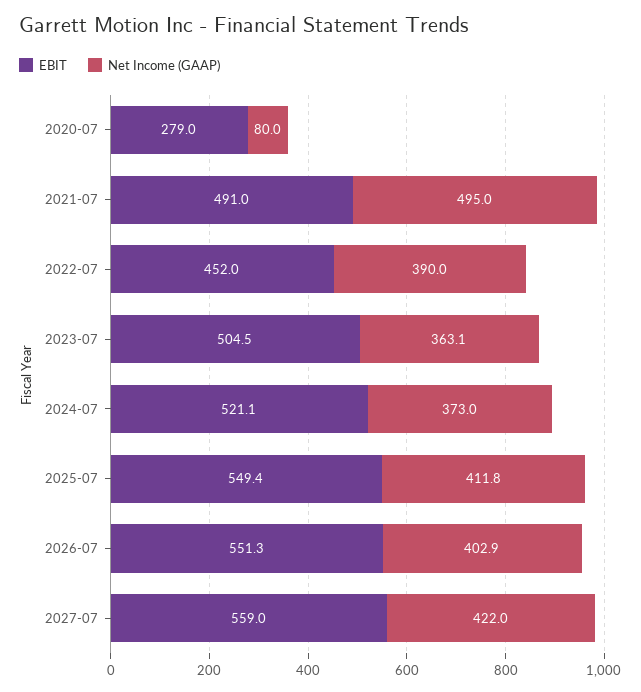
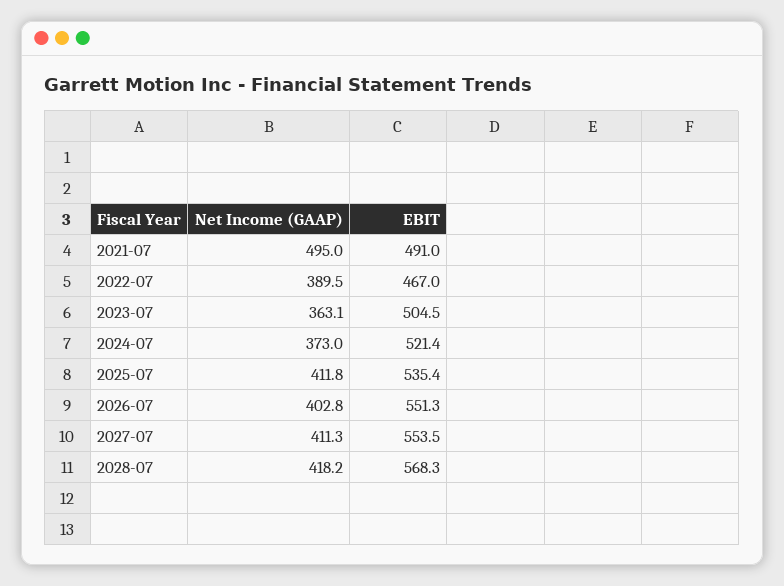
EBIT, 2020-07: 279 -> none
Net Income (GAAP), 2020-07: 80 -> none
EBIT, 2022-07: 452 -> 467
Net Income (GAAP), 2022-07: 390 -> 389.5
EBIT, 2024-07: 521.1 -> 521.4
EBIT, 2025-07: 549.4 -> 535.4
Net Income (GAAP), 2026-07: 402.9 -> 402.8
EBIT, 2027-07: 559 -> 553.5
Net Income (GAAP), 2027-07: 422 -> 411.3
Net Income (GAAP), 2028-07: none -> 418.2
EBIT, 2028-07: none -> 568.3

